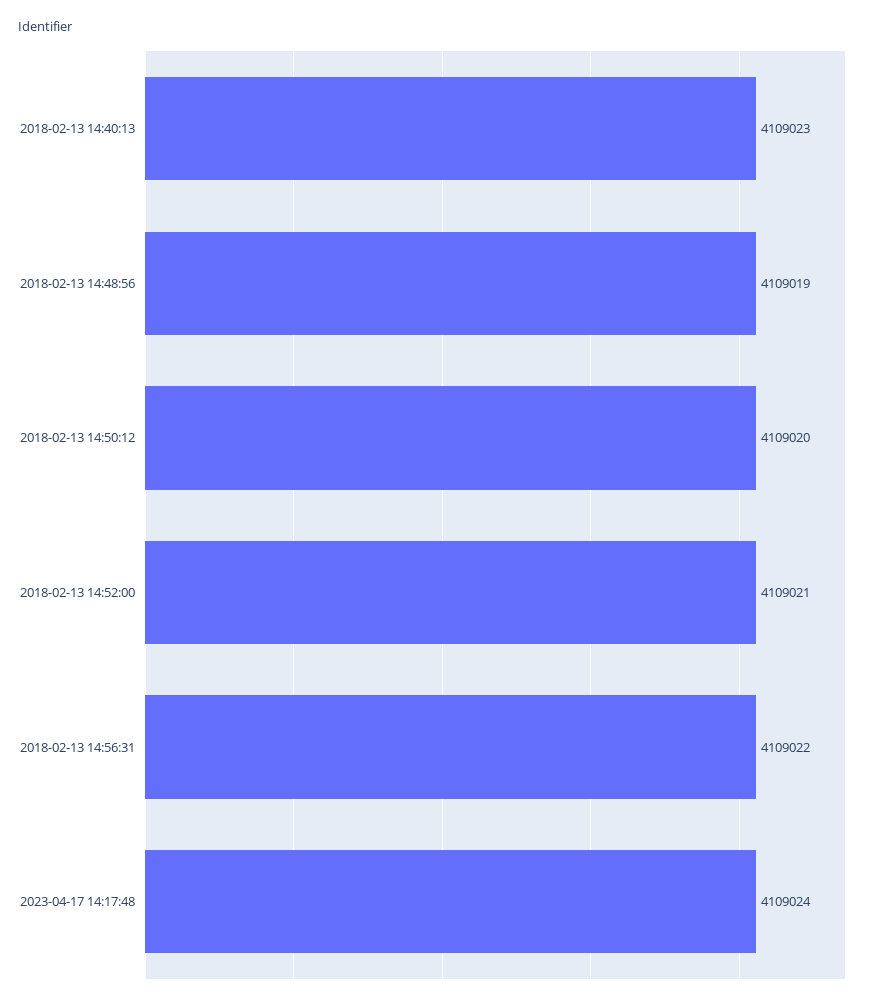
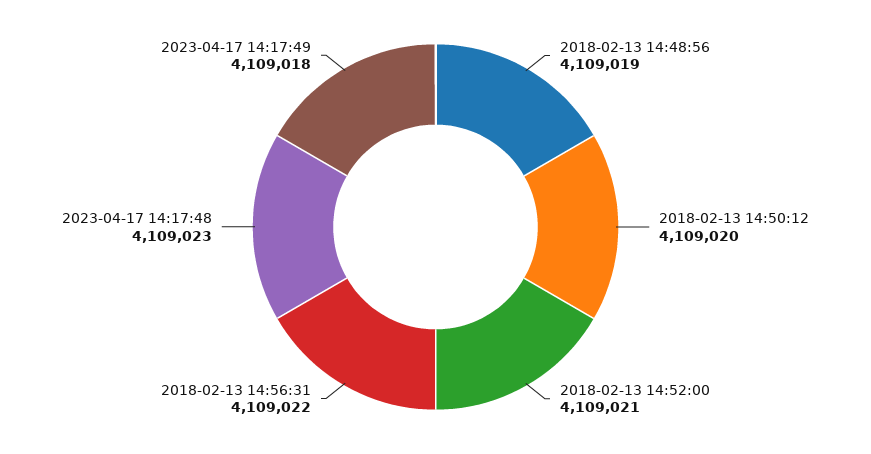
2018-02-13 14:40:13: 4109023 -> none
2023-04-17 14:17:48: 4109024 -> 4109023
2023-04-17 14:17:49: none -> 4109018

